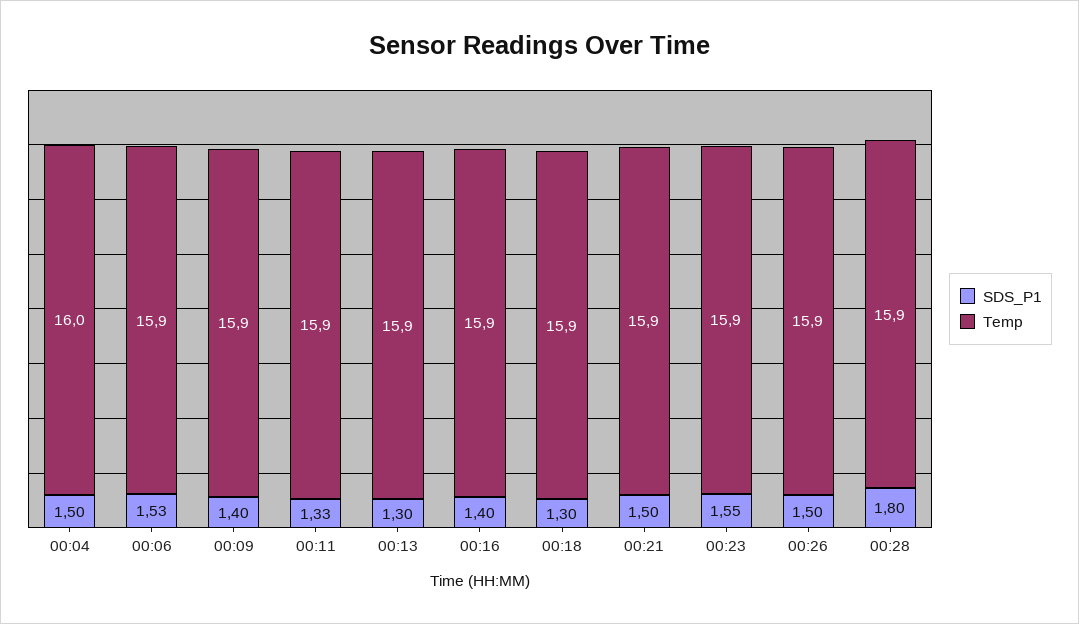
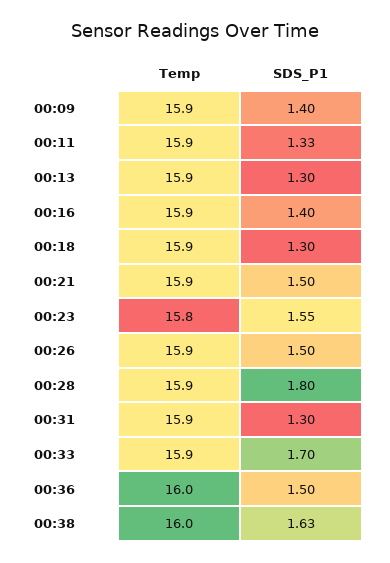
SDS_P1, 00:04: 1.5 -> none
Temp, 00:04: 16 -> none
SDS_P1, 00:06: 1.53 -> none
Temp, 00:06: 15.9 -> none
Temp, 00:23: 15.9 -> 15.8
Temp, 00:31: none -> 15.9
SDS_P1, 00:31: none -> 1.3
Temp, 00:33: none -> 15.9
SDS_P1, 00:33: none -> 1.7
Temp, 00:36: none -> 16
SDS_P1, 00:36: none -> 1.5
Temp, 00:38: none -> 16
SDS_P1, 00:38: none -> 1.63

